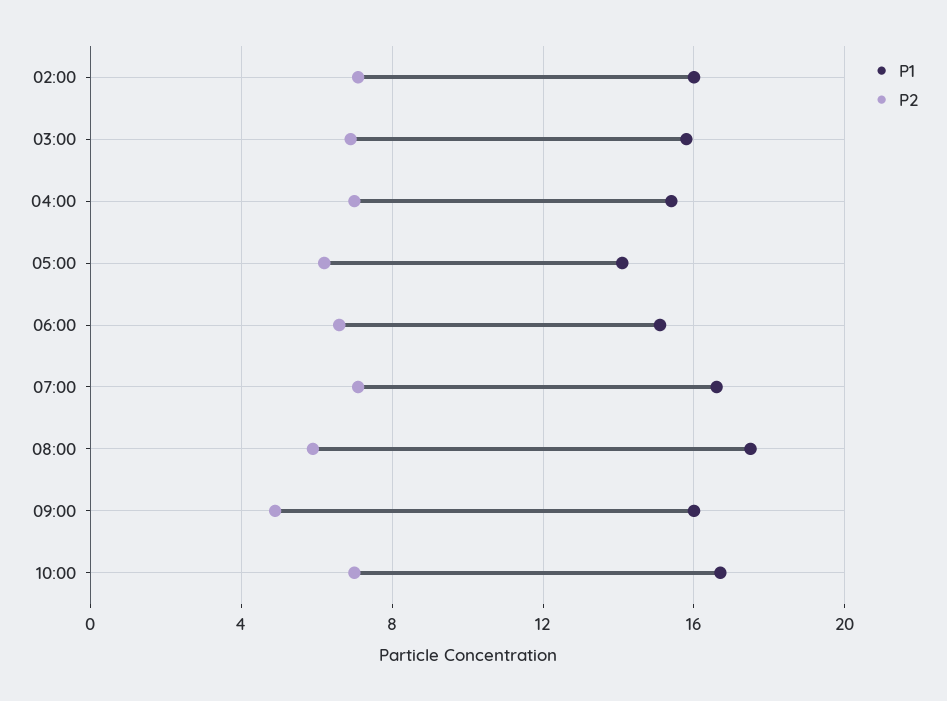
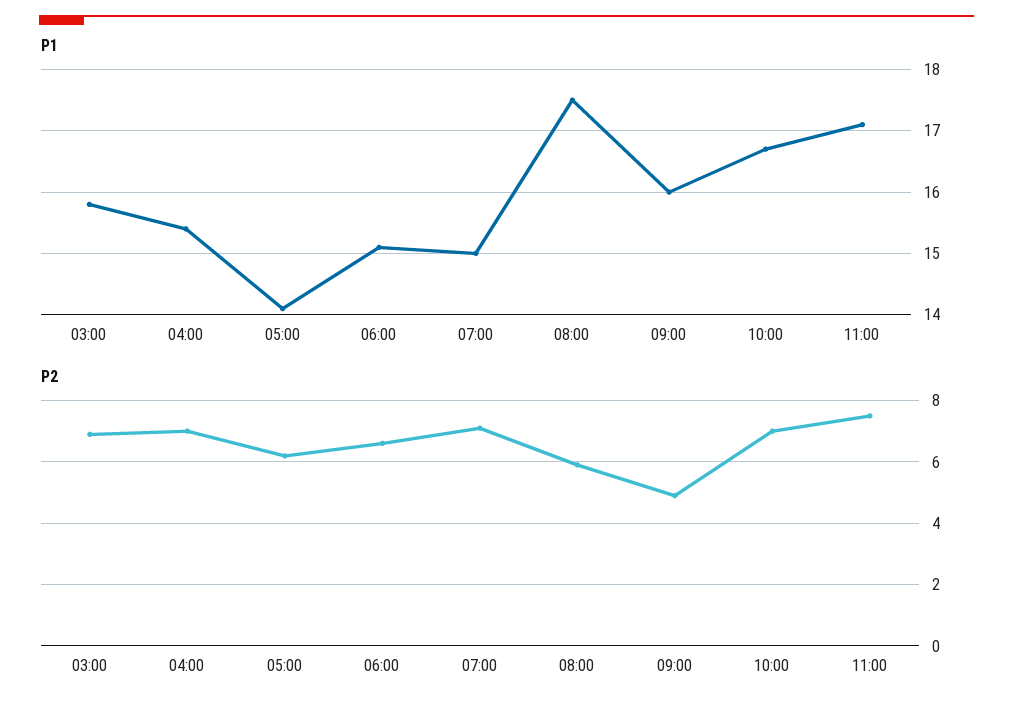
P1, 02:00: 16 -> none
P2, 02:00: 7 -> none
P1, 07:00: 16.5 -> 15
P1, 11:00: none -> 17.1
P2, 11:00: none -> 7.5

